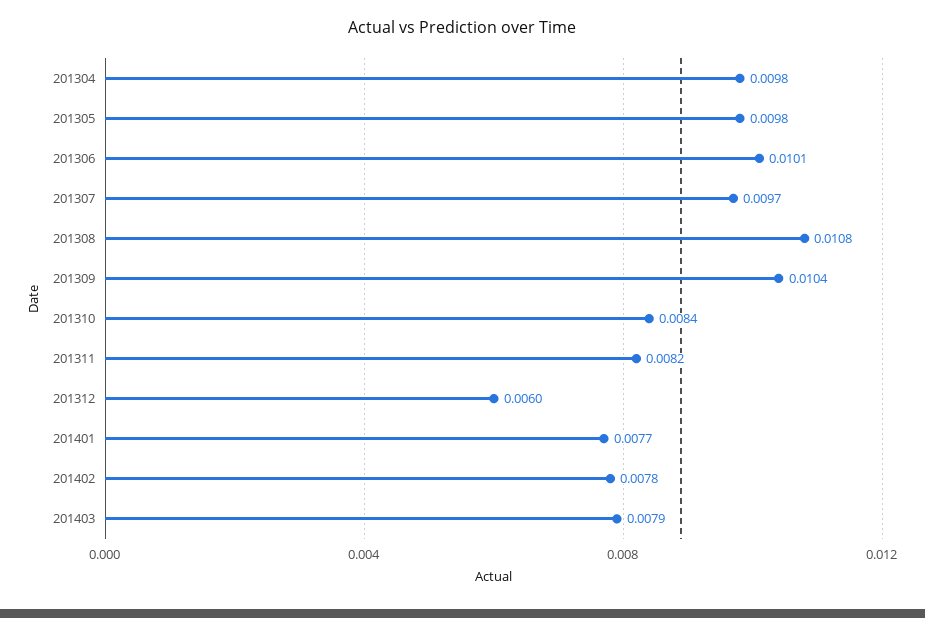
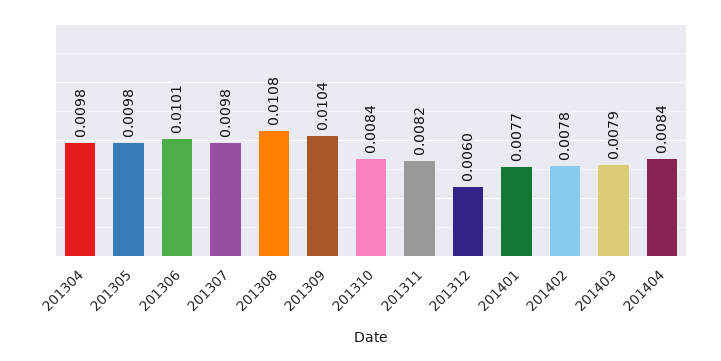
201307: 0.0097 -> 0.0098
201404: none -> 0.0084

